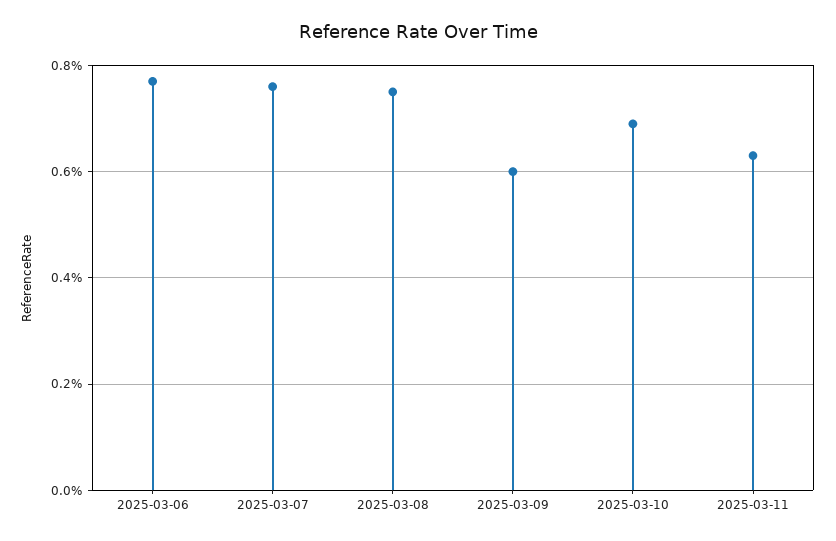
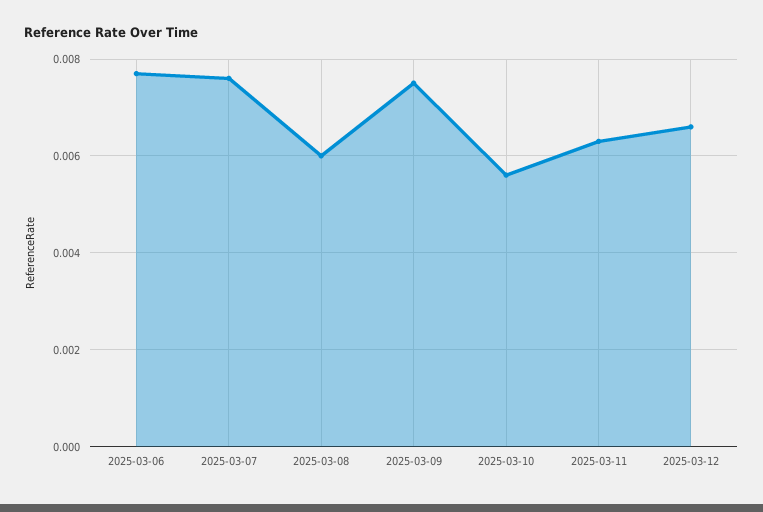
2025-03-08: 0.0075 -> 0.006
2025-03-09: 0.006 -> 0.0075
2025-03-10: 0.007 -> 0.0055
2025-03-12: none -> 0.0065

